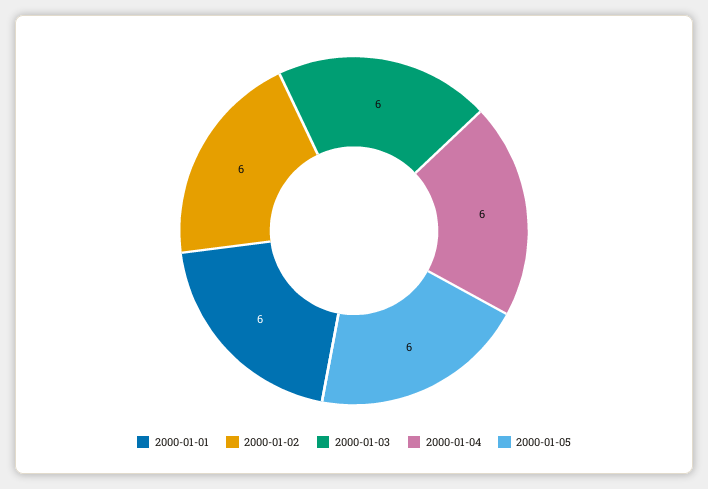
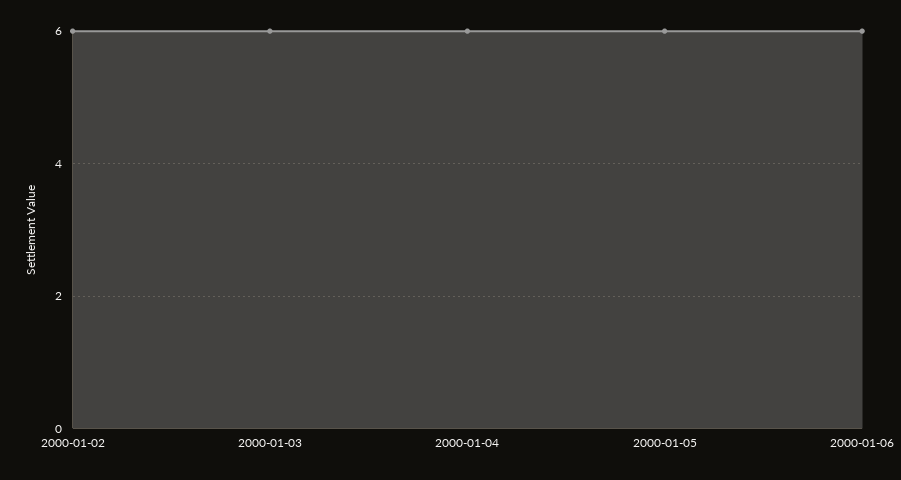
2000-01-01: 6 -> none
2000-01-06: none -> 6

